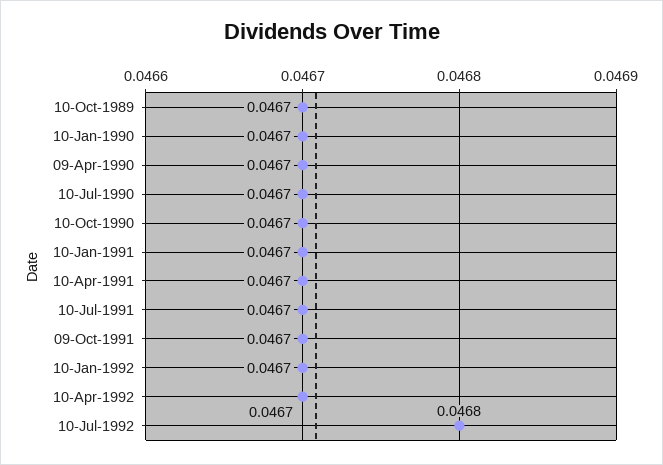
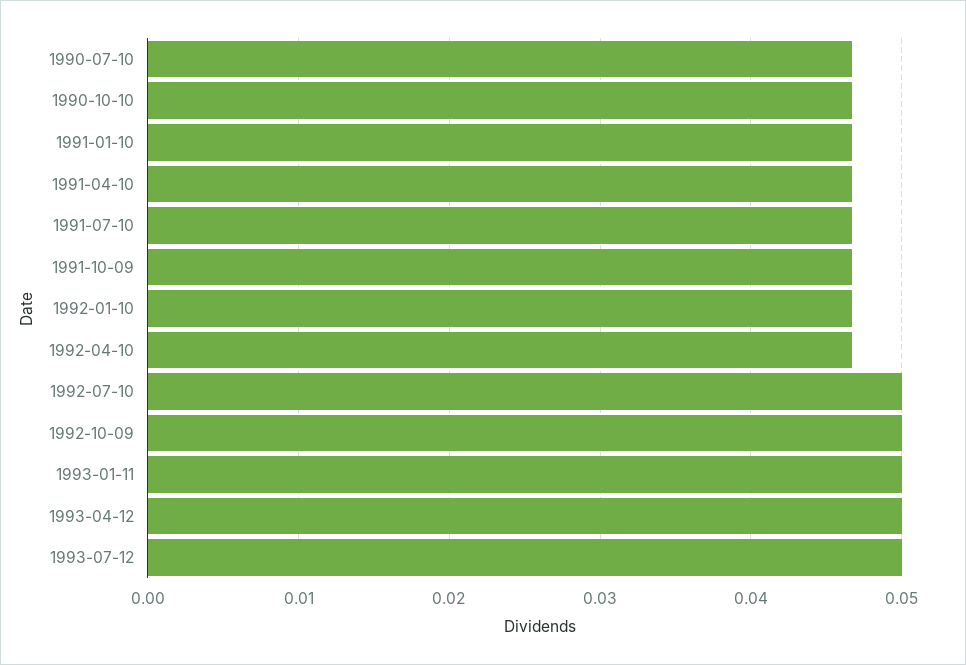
10-Oct-1989: 0.0467 -> none
10-Jan-1990: 0.0467 -> none
09-Apr-1990: 0.0467 -> none
10-Jul-1992: 0.0468 -> 0.05
1992-10-09: none -> 0.05
1993-01-11: none -> 0.05
1993-04-12: none -> 0.05
1993-07-12: none -> 0.05

